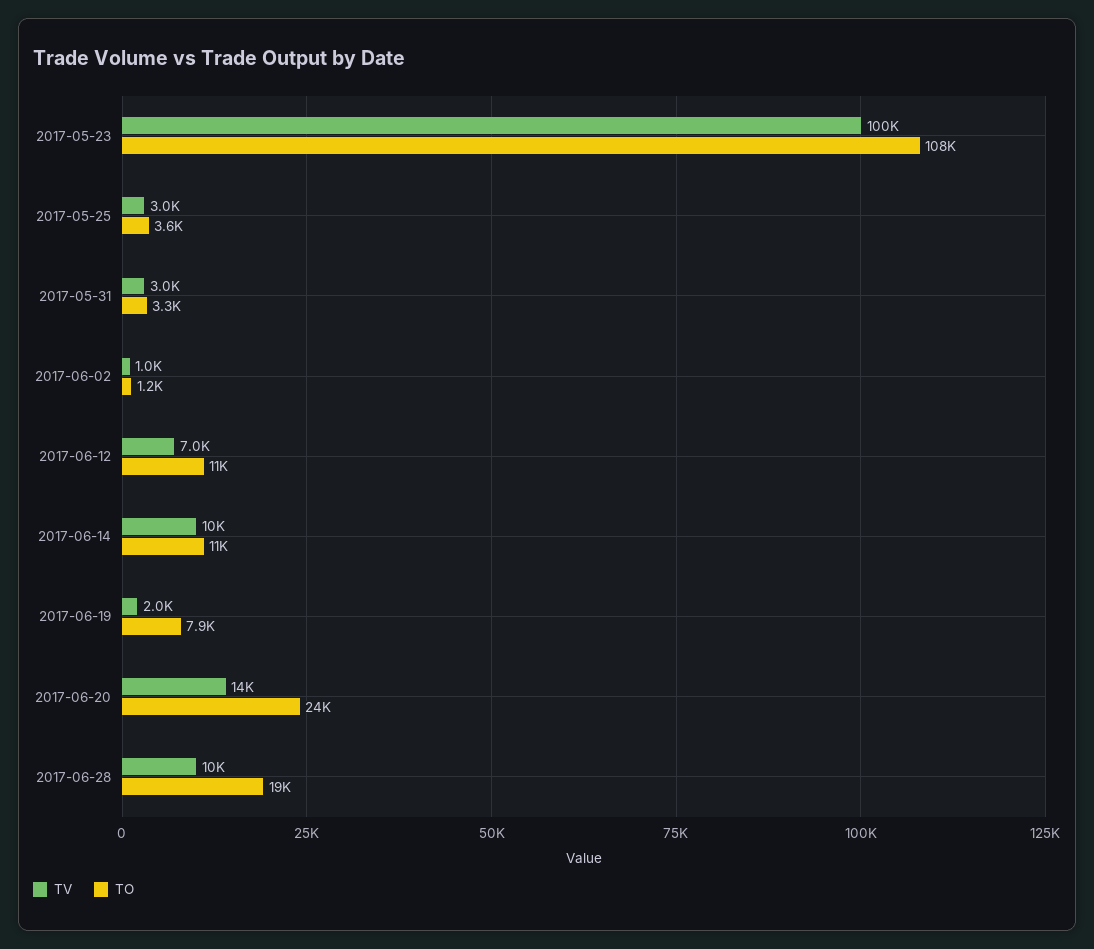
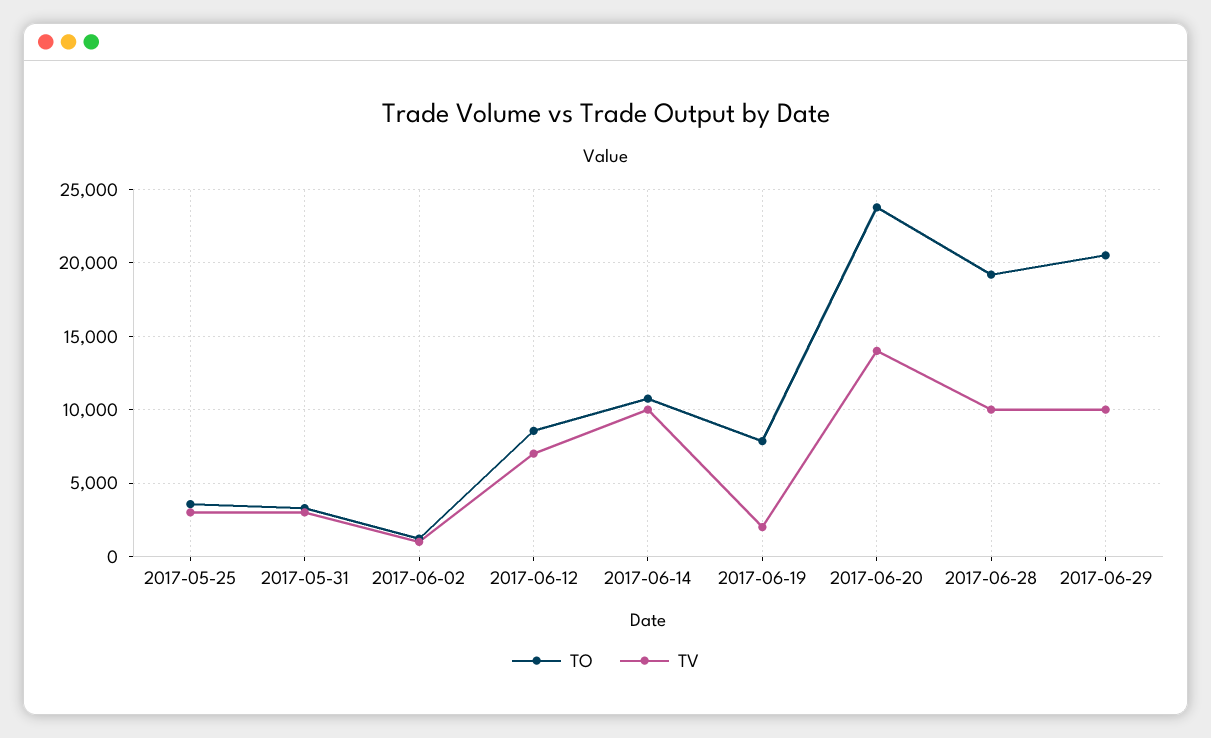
TV, 2017-05-23: 100000 -> none
TO, 2017-05-23: 108000 -> none
TO, 2017-06-12: 11000 -> 8500
TO, 2017-06-29: none -> 20500
TV, 2017-06-29: none -> 10000

